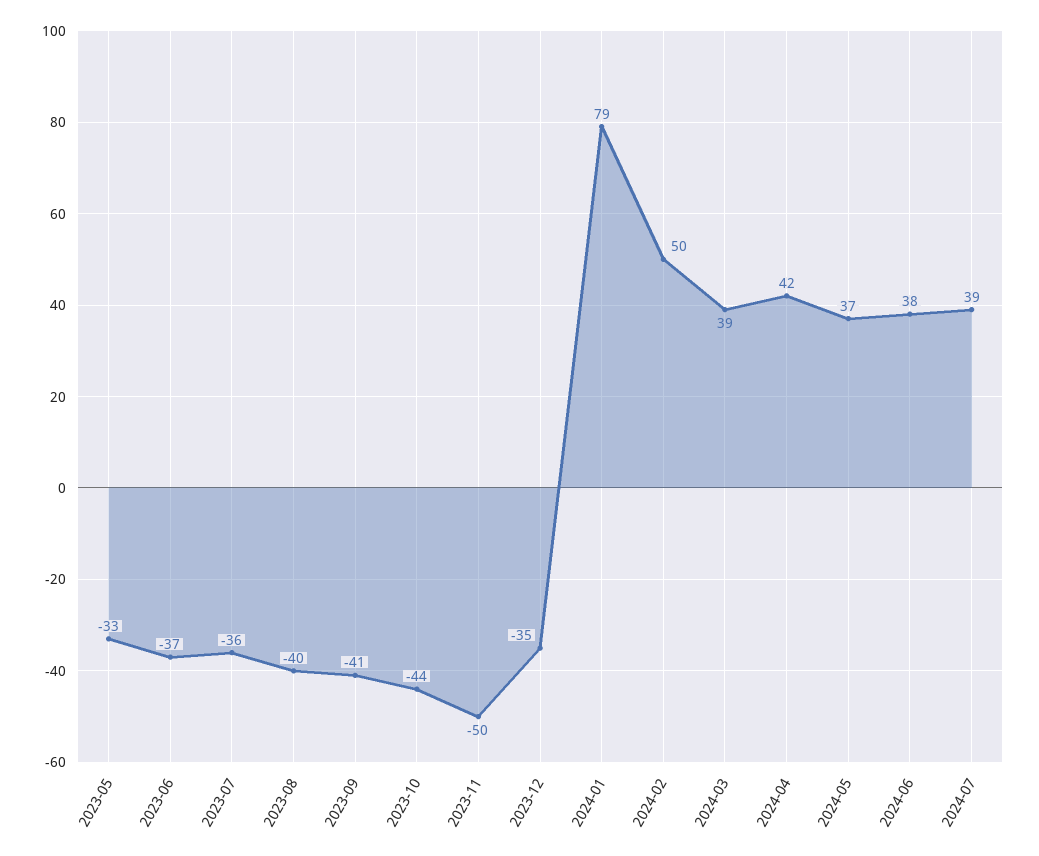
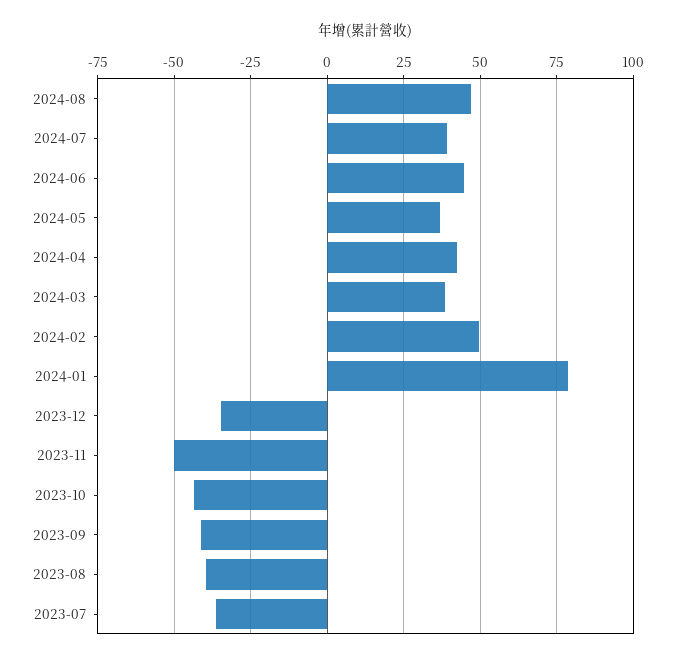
2023-05: -33 -> none
2023-06: -37 -> none
2024-06: 38 -> 45
2024-08: none -> 47.5

